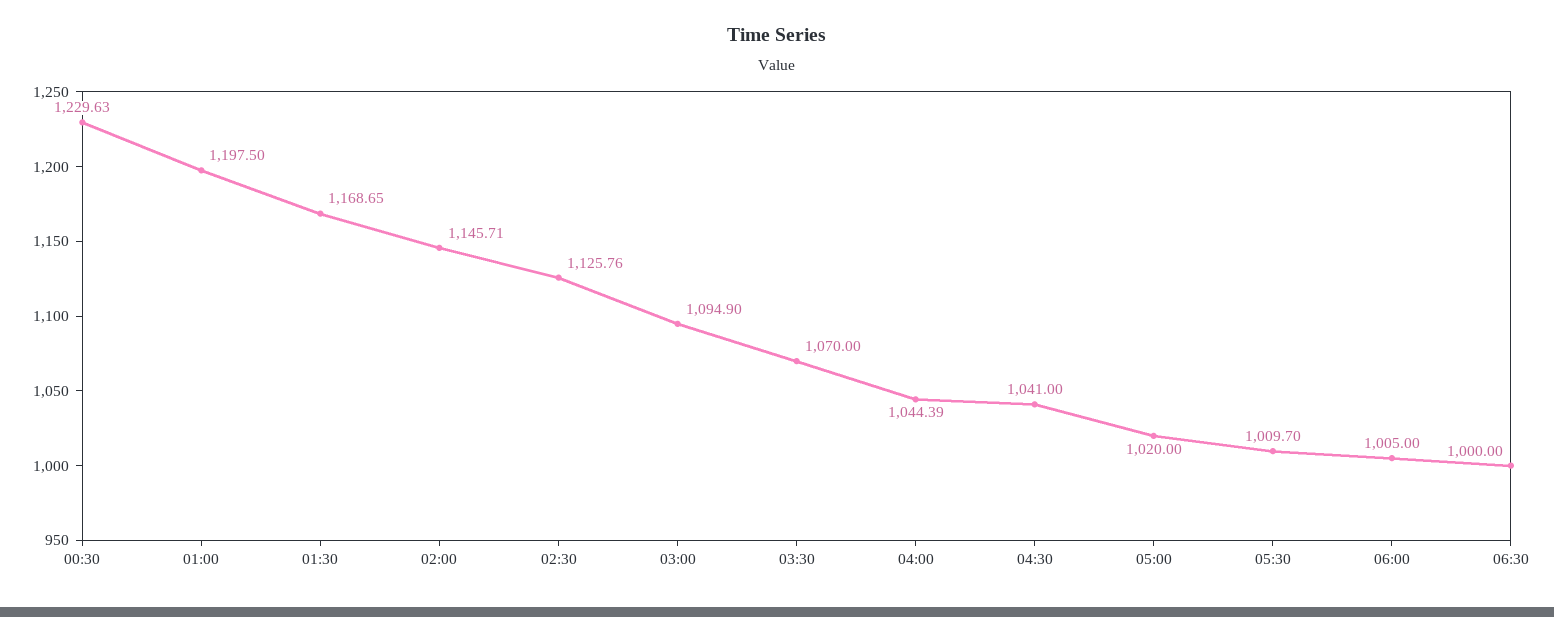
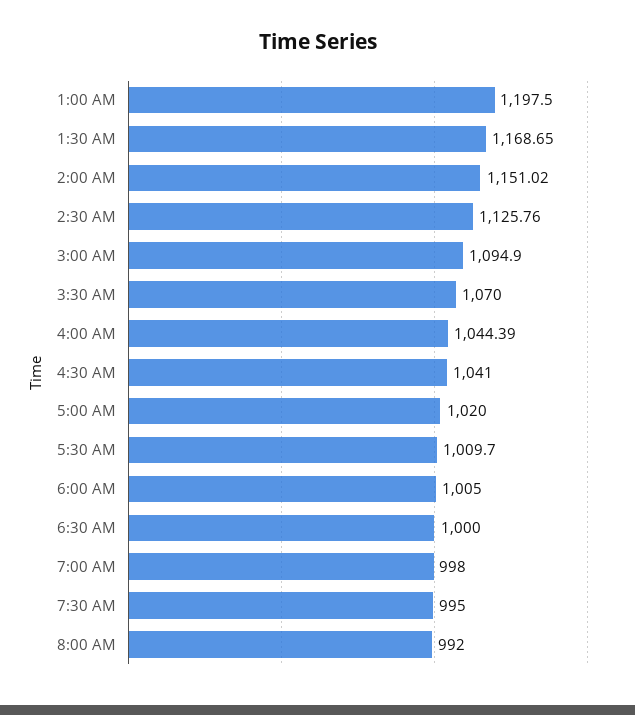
00:30: 1229.63 -> none
02:00: 1145.71 -> 1151.02
7:00 AM: none -> 998
7:30 AM: none -> 995
8:00 AM: none -> 992

